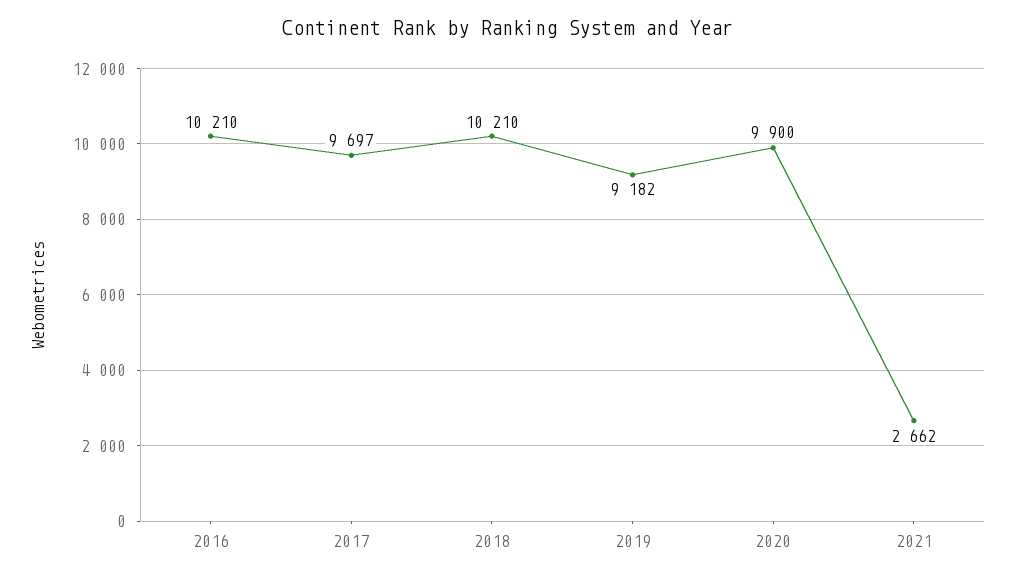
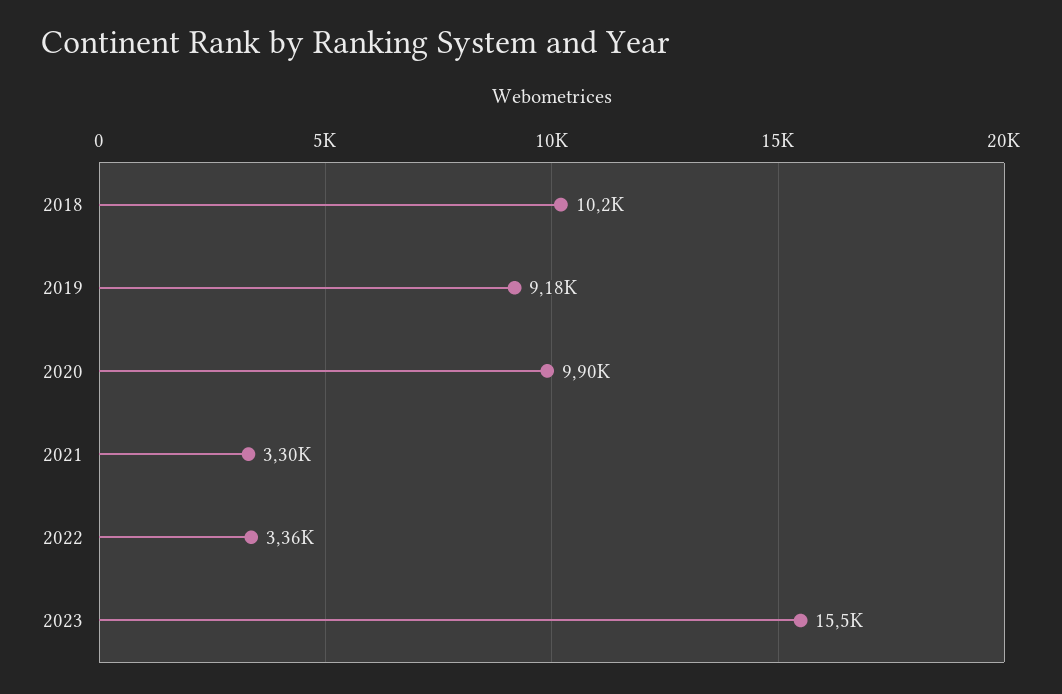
2016: 10210 -> none
2017: 9697 -> none
2021: 2662 -> 3300
2022: none -> 3360
2023: none -> 15500

